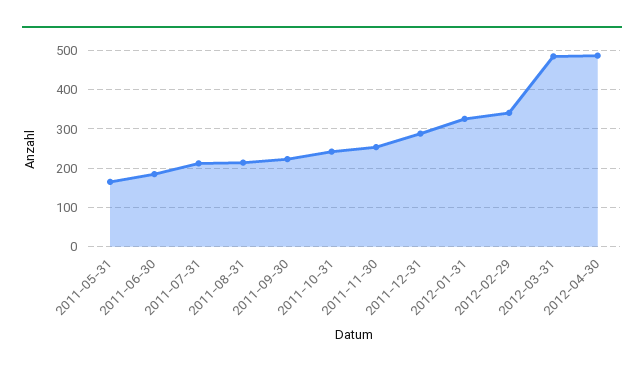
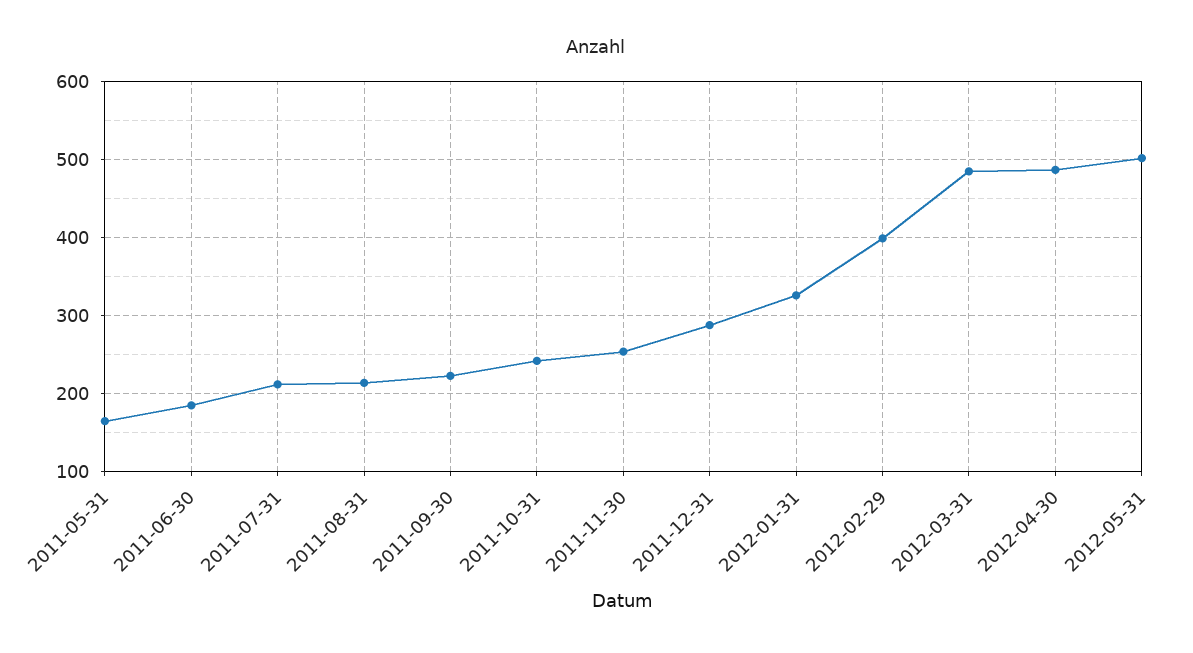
2012-02-29: 340 -> 400
2012-05-31: none -> 500

